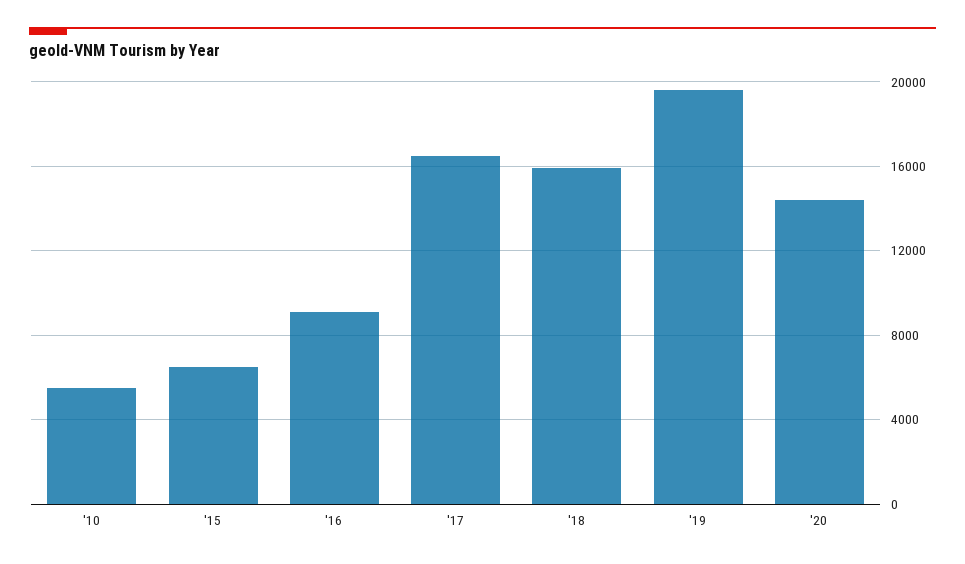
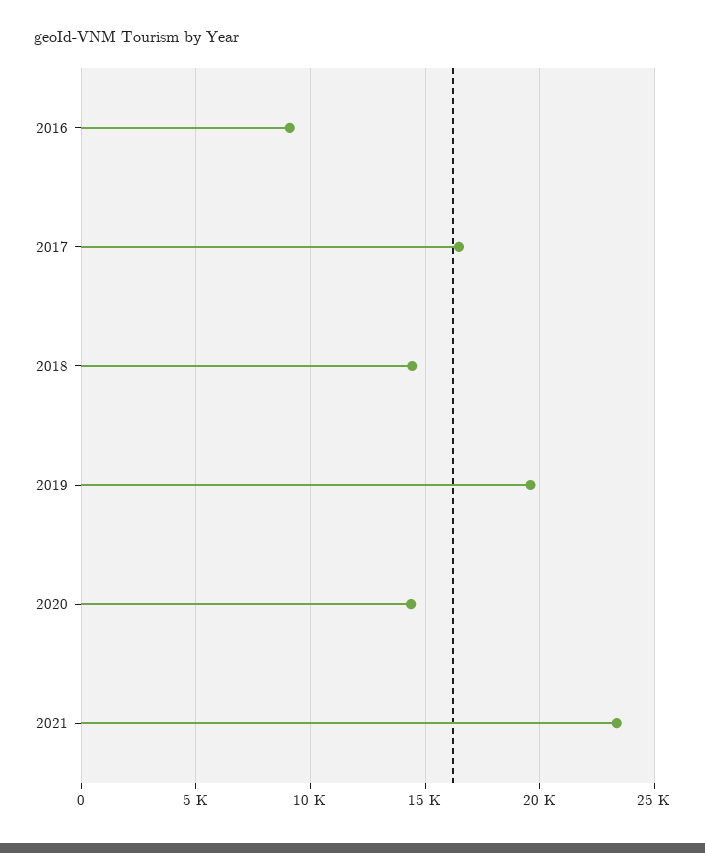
'10: 5500 -> none
'15: 6500 -> none
'18: 16000 -> 14500
2021: none -> 23500

